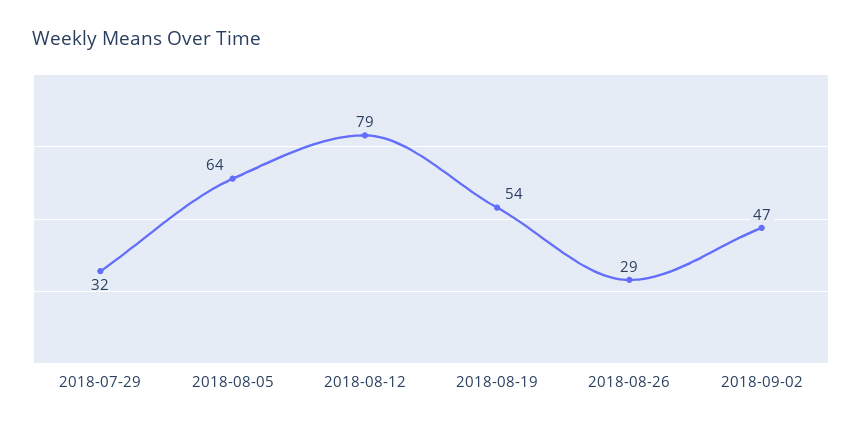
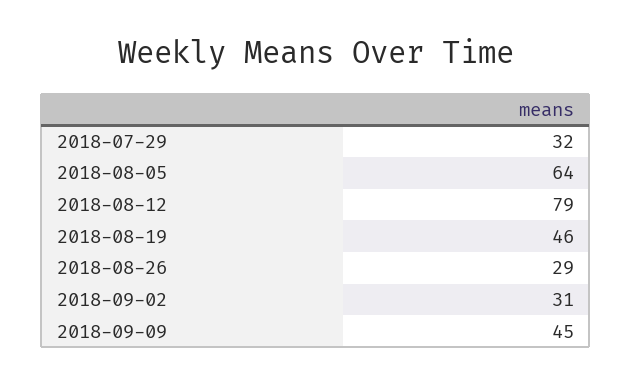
2018-08-19: 54 -> 46
2018-09-02: 47 -> 31
2018-09-09: none -> 45

